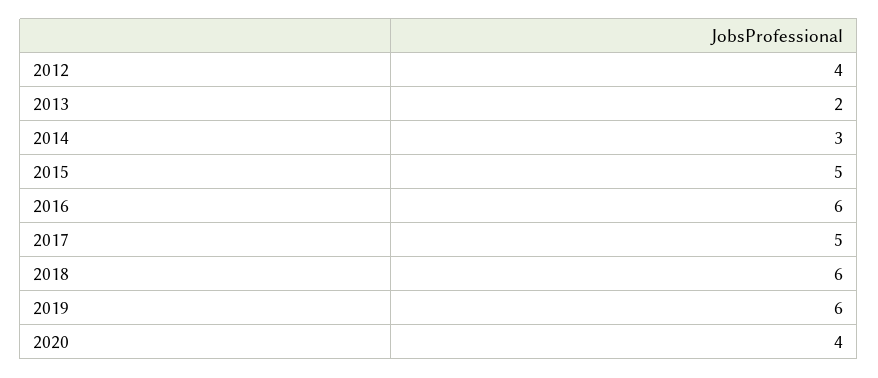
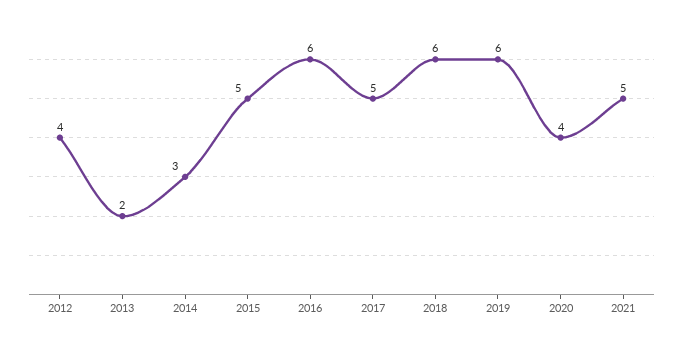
2021: none -> 5

